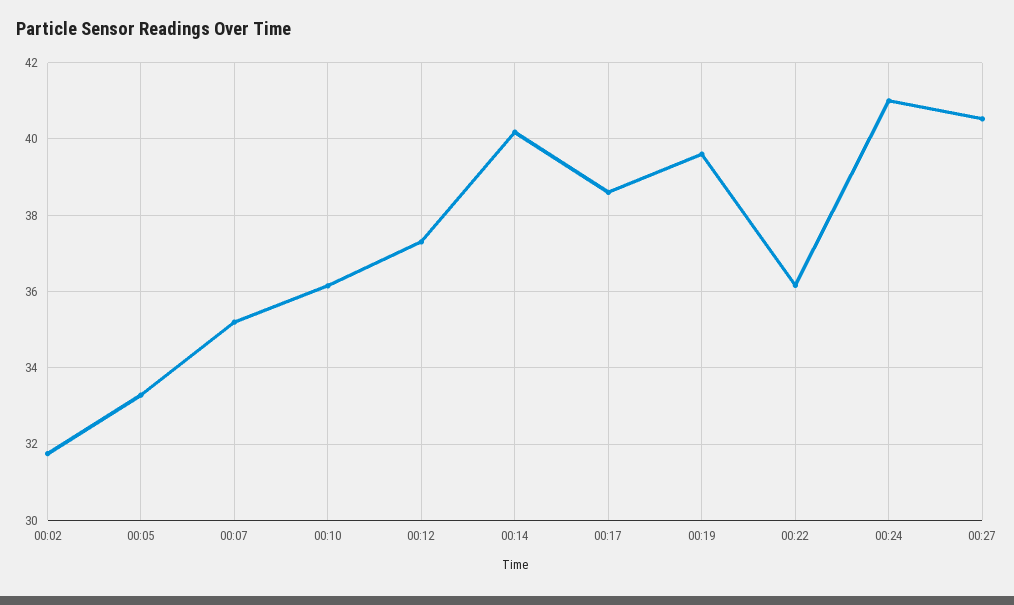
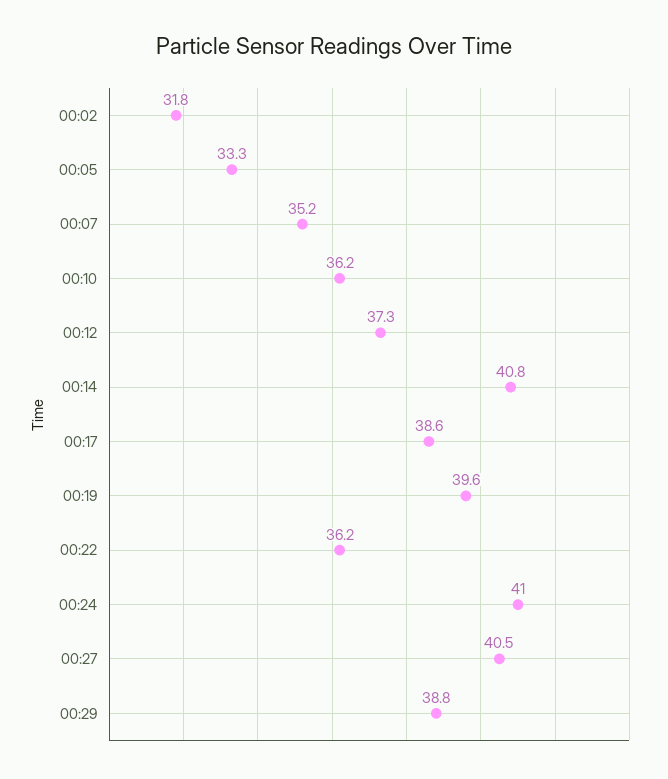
00:14: 40.2 -> 40.8
00:29: none -> 38.8

